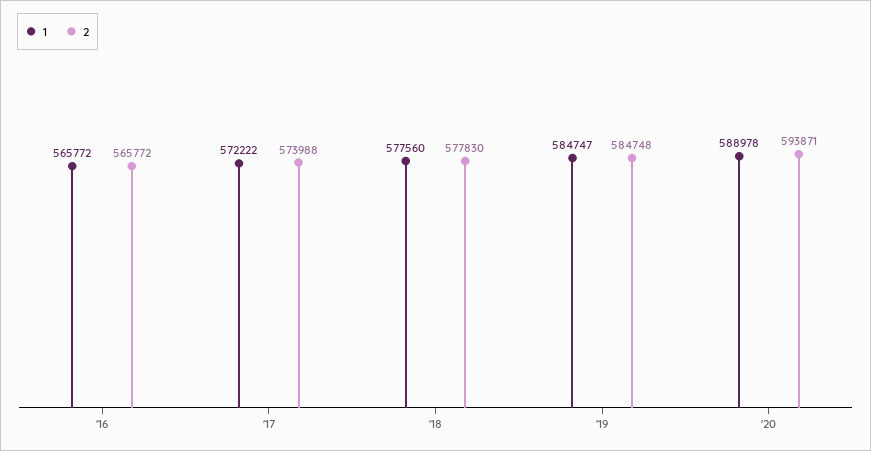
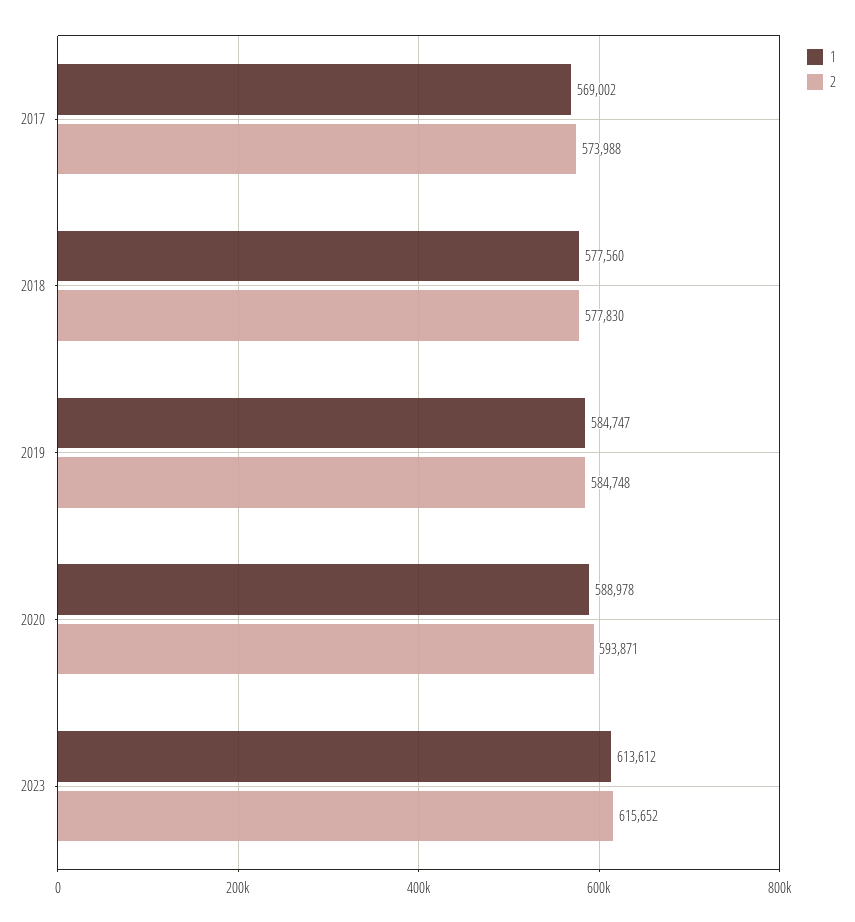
1, '16: 565772 -> none
2, '16: 565772 -> none
1, '17: 572222 -> 569002
1, 2023: none -> 613612
2, 2023: none -> 615652

